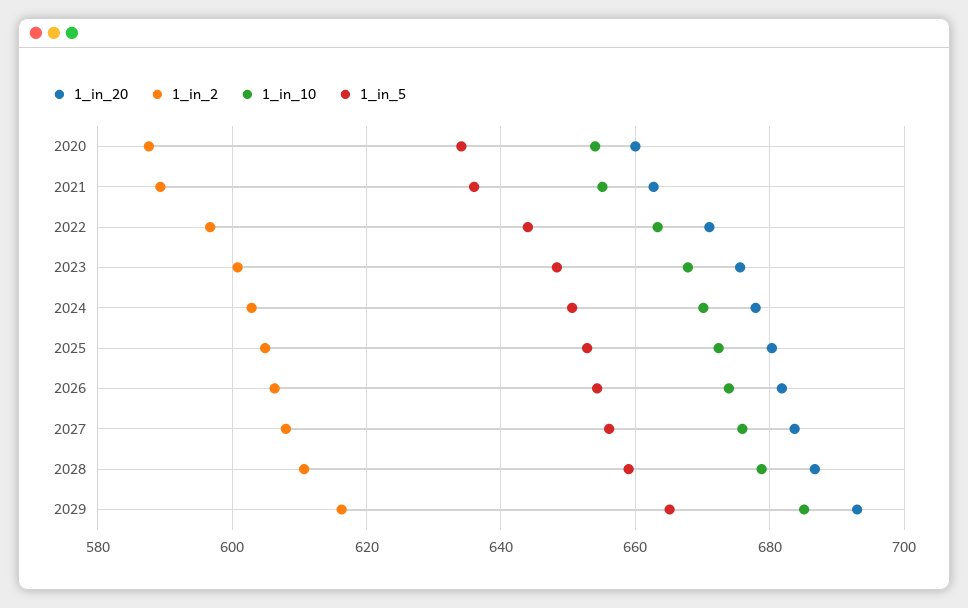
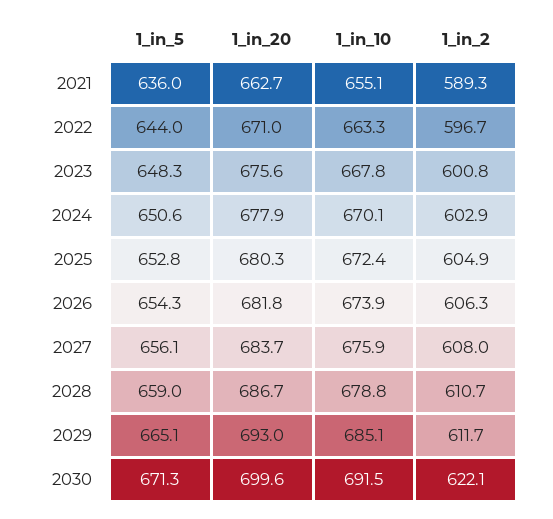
1_in_20, 2020: 660 -> none
1_in_2, 2020: 588 -> none
1_in_10, 2020: 654 -> none
1_in_5, 2020: 634 -> none
1_in_2, 2029: 616 -> 611.7
1_in_5, 2030: none -> 671.3
1_in_20, 2030: none -> 699.6
1_in_10, 2030: none -> 691.5
1_in_2, 2030: none -> 622.1

